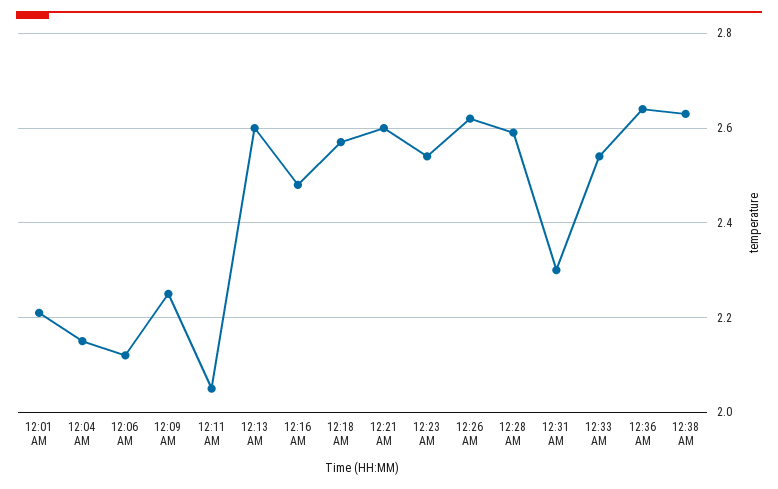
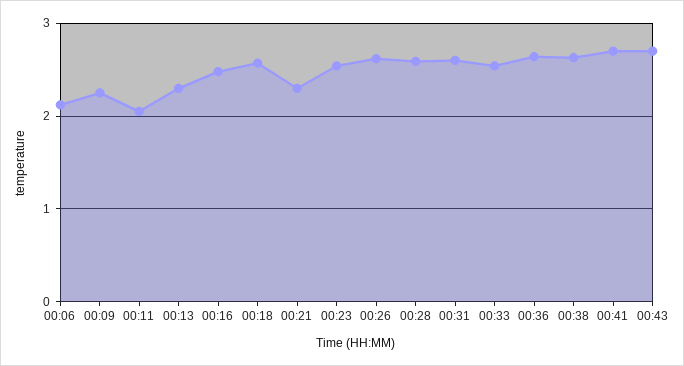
12:01 AM: 2.2 -> none
12:04 AM: 2.15 -> none
12:13 AM: 2.6 -> 2.3
12:21 AM: 2.6 -> 2.3
12:31 AM: 2.3 -> 2.6
00:41: none -> 2.7
00:43: none -> 2.7

